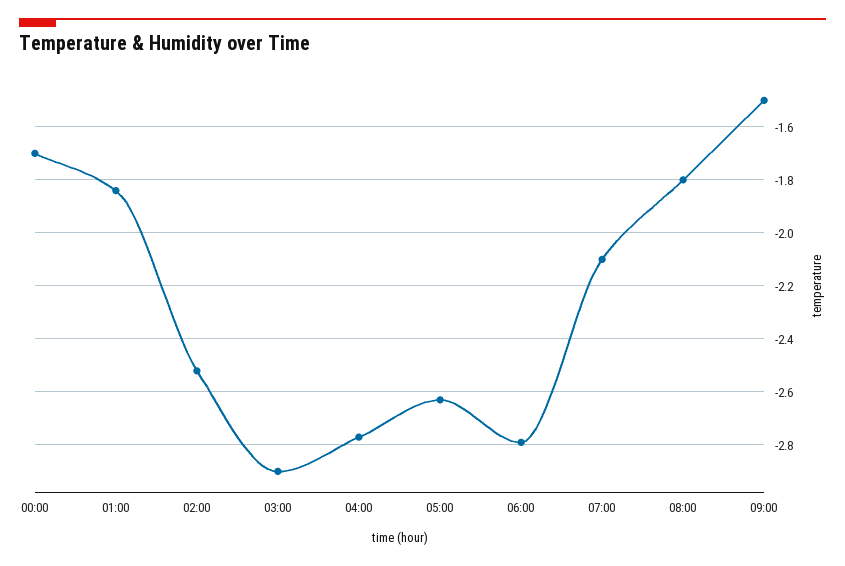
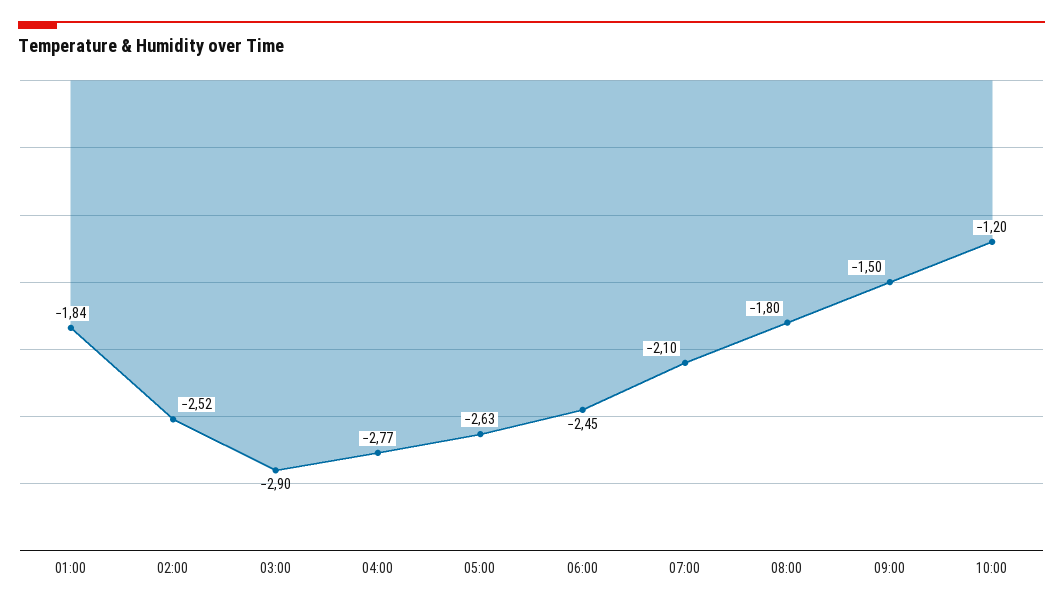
00:00: -1.7 -> none
06:00: -2.8 -> -2.45
10:00: none -> -1.2

